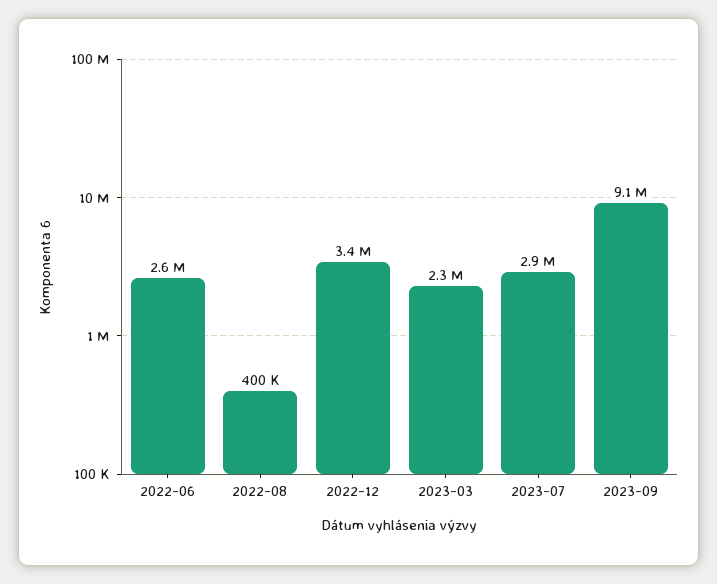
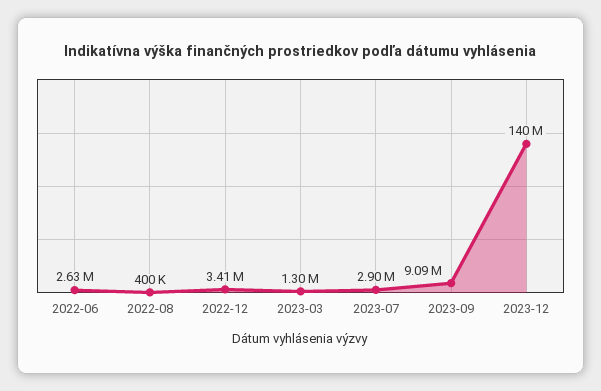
2023-03: 2300000 -> 1300000
2023-12: none -> 140000000

